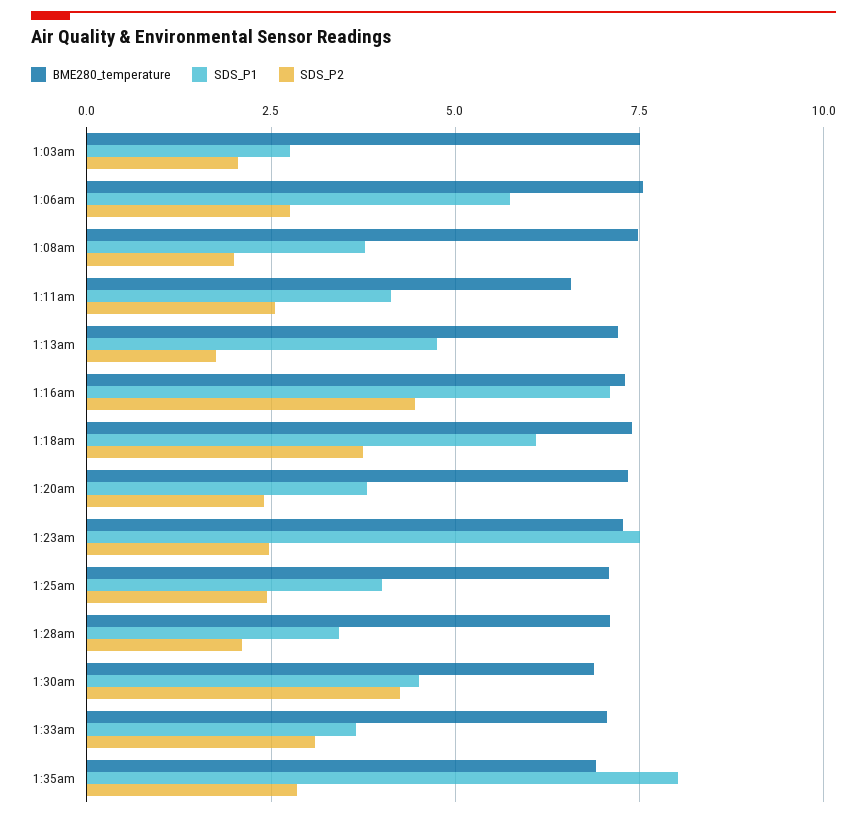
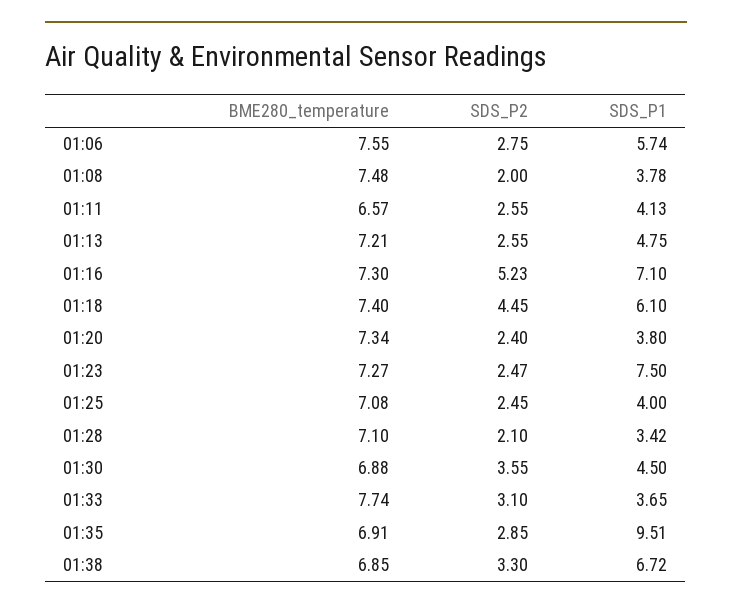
BME280_temperature, 1:03am: 7.5 -> none
SDS_P1, 1:03am: 2.75 -> none
SDS_P2, 1:03am: 2 -> none
SDS_P2, 1:13am: 1.75 -> 2.55
SDS_P2, 1:16am: 4.5 -> 5.23
SDS_P2, 1:18am: 3.75 -> 4.45
SDS_P2, 1:30am: 4.25 -> 3.55
BME280_temperature, 1:33am: 7 -> 7.74
SDS_P1, 1:35am: 8 -> 9.51
BME280_temperature, 01:38: none -> 6.85
SDS_P2, 01:38: none -> 3.3
SDS_P1, 01:38: none -> 6.72

